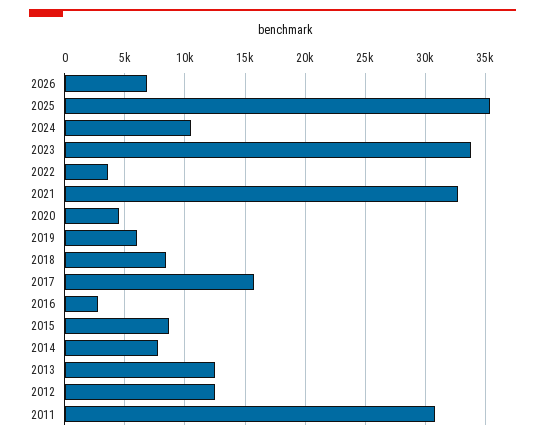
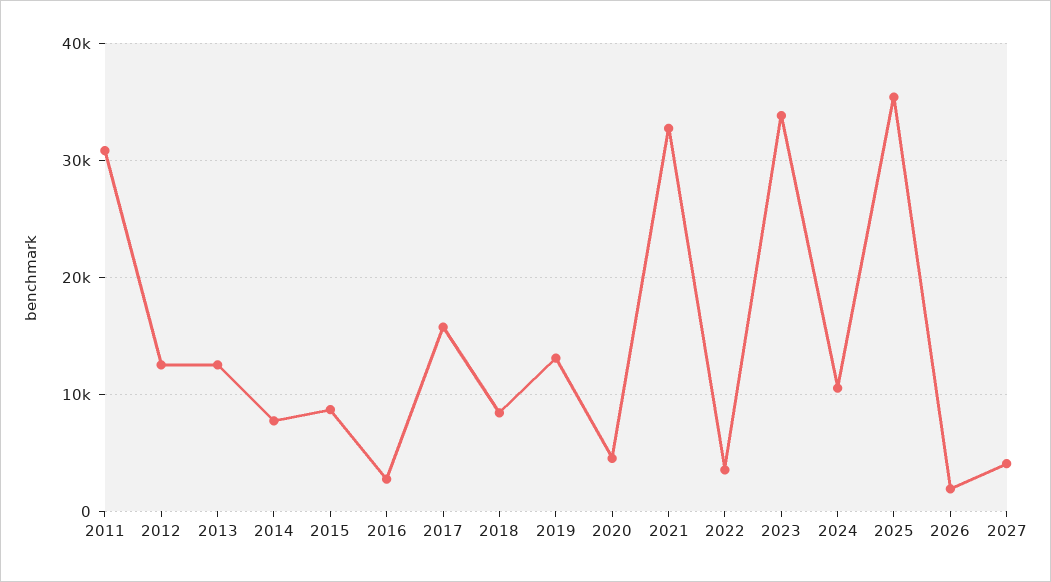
2026: 7000 -> 2000
2019: 6000 -> 13000
2027: none -> 4000

